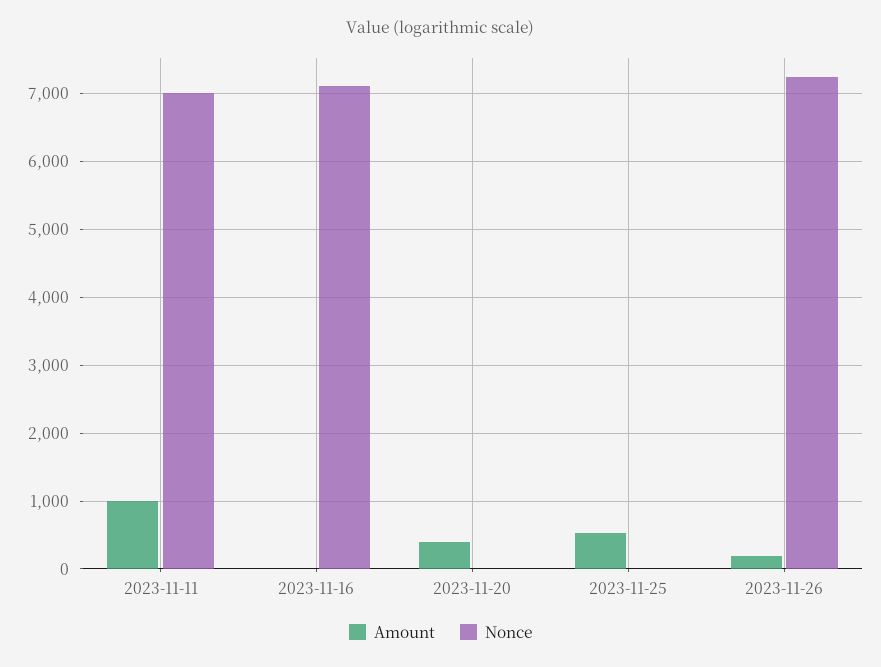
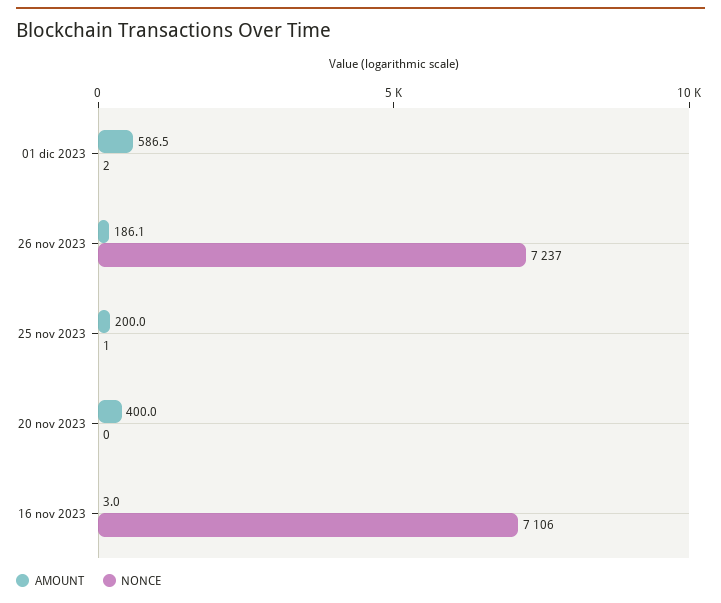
Amount, 2023-11-11: 1000 -> none
Nonce, 2023-11-11: 7000 -> none
Amount, 2023-11-25: 500 -> 200
Amount, 01 dic 2023: none -> 586.5
Nonce, 01 dic 2023: none -> 2

